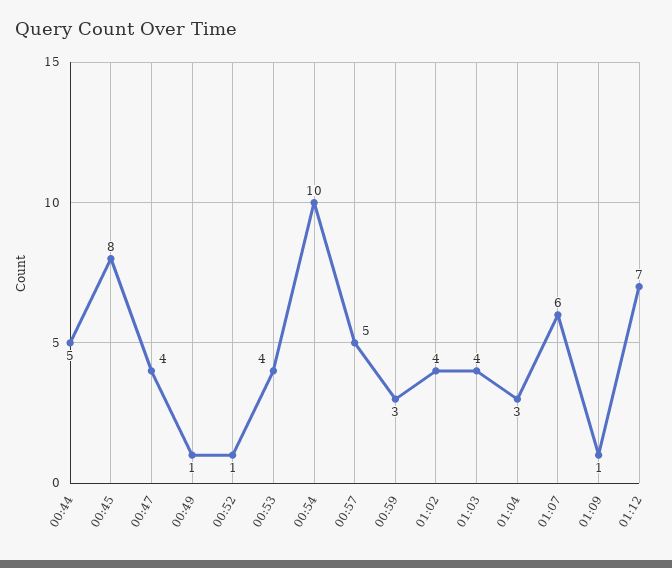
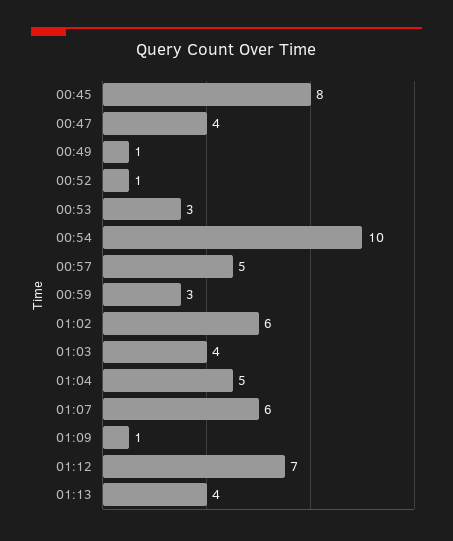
00:44: 5 -> none
00:53: 4 -> 3
01:02: 4 -> 6
01:04: 3 -> 5
01:13: none -> 4

